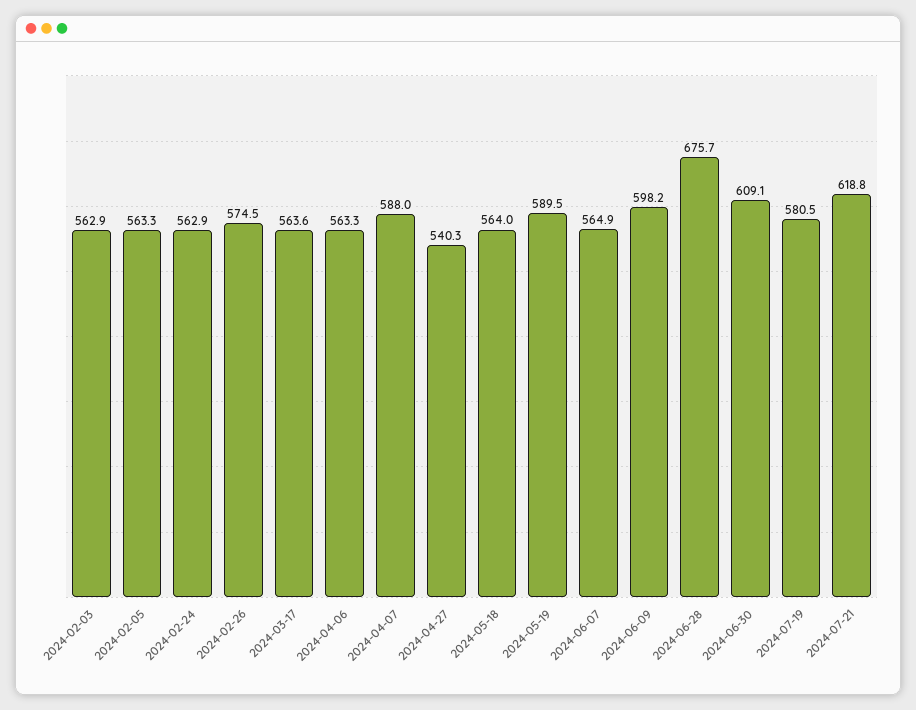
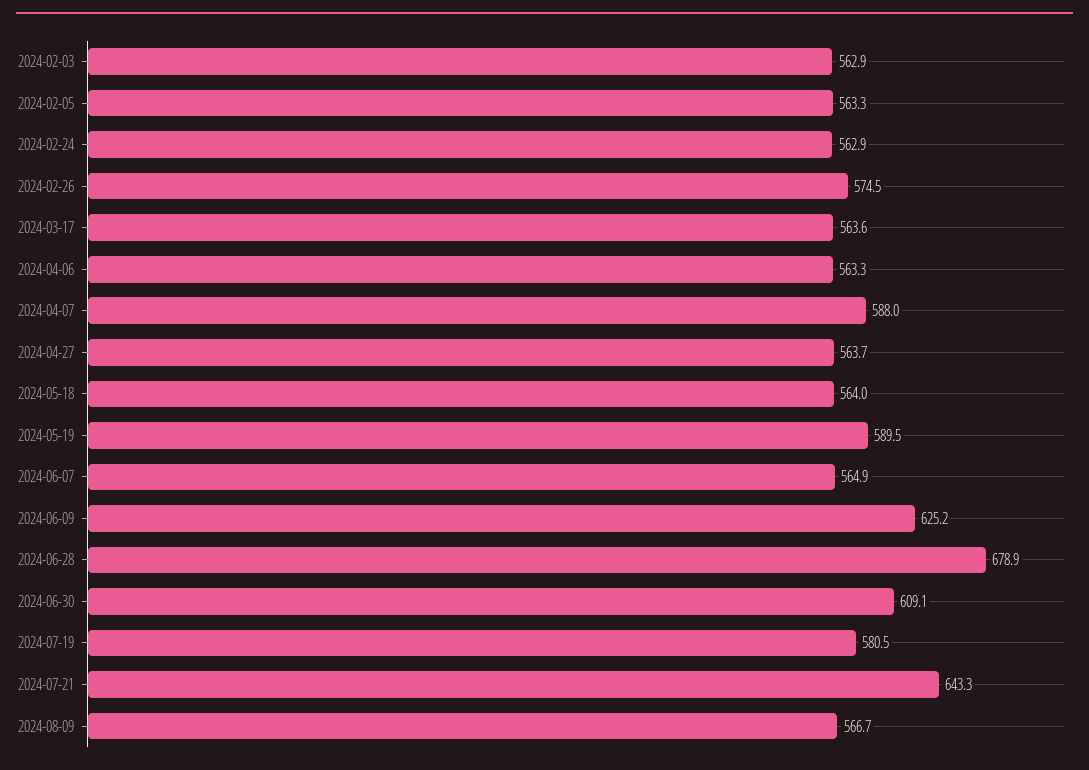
2024-04-27: 540.3 -> 563.7
2024-06-09: 598.2 -> 625.2
2024-06-28: 675.7 -> 678.9
2024-07-21: 618.8 -> 643.3
2024-08-09: none -> 566.7

